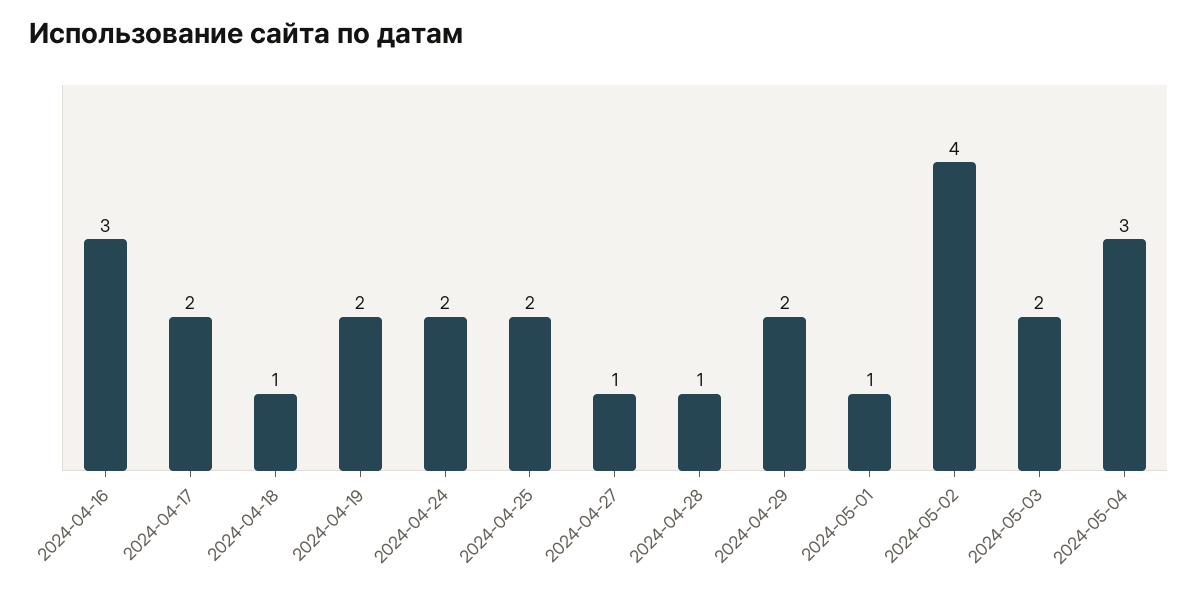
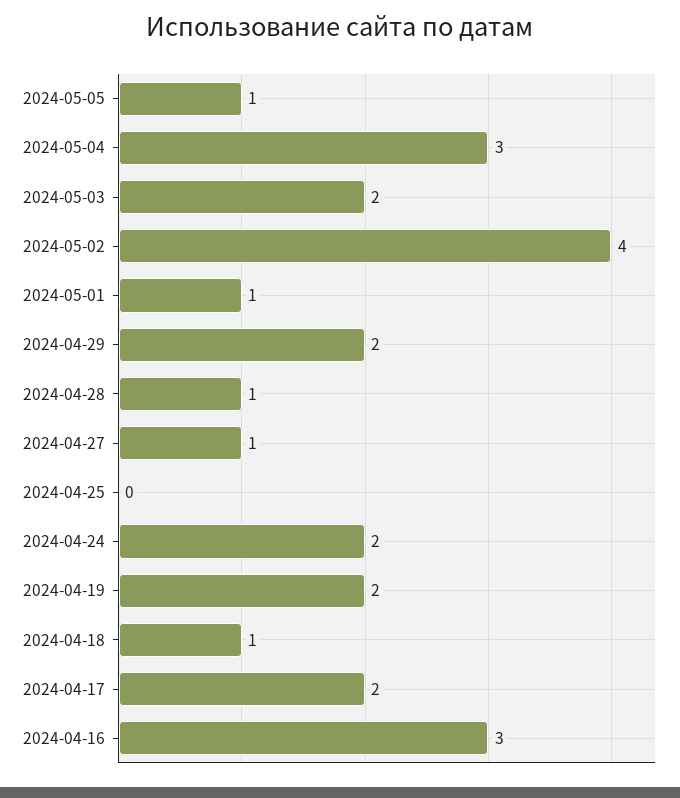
2024-04-25: 2 -> 0
2024-05-05: none -> 1

